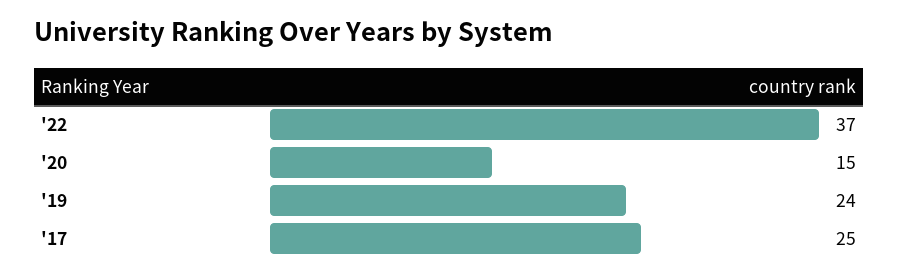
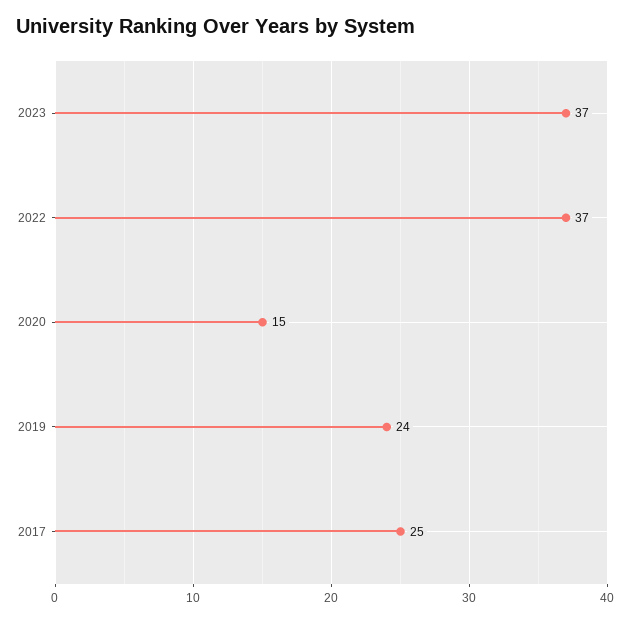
2023: none -> 37

